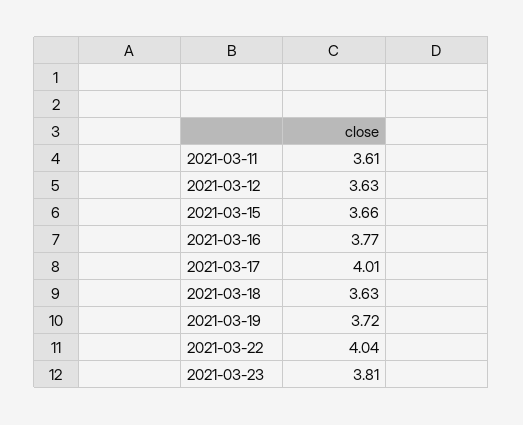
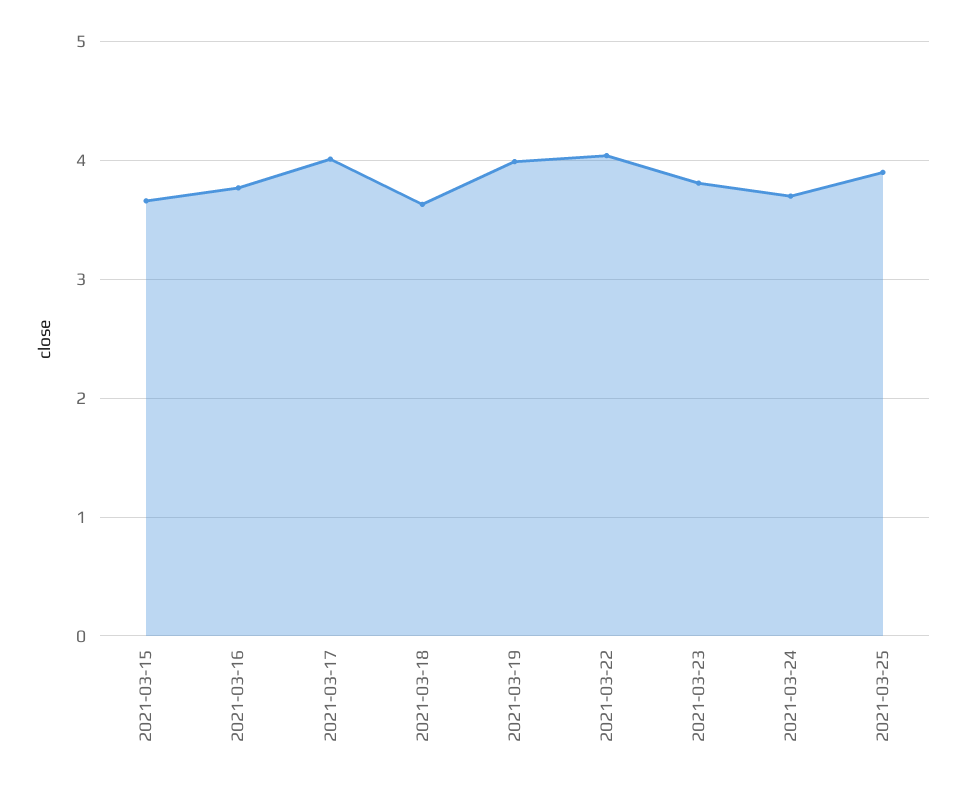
2021-03-11: 3.61 -> none
2021-03-12: 3.63 -> none
2021-03-19: 3.72 -> 4
2021-03-24: none -> 3.7
2021-03-25: none -> 3.9

